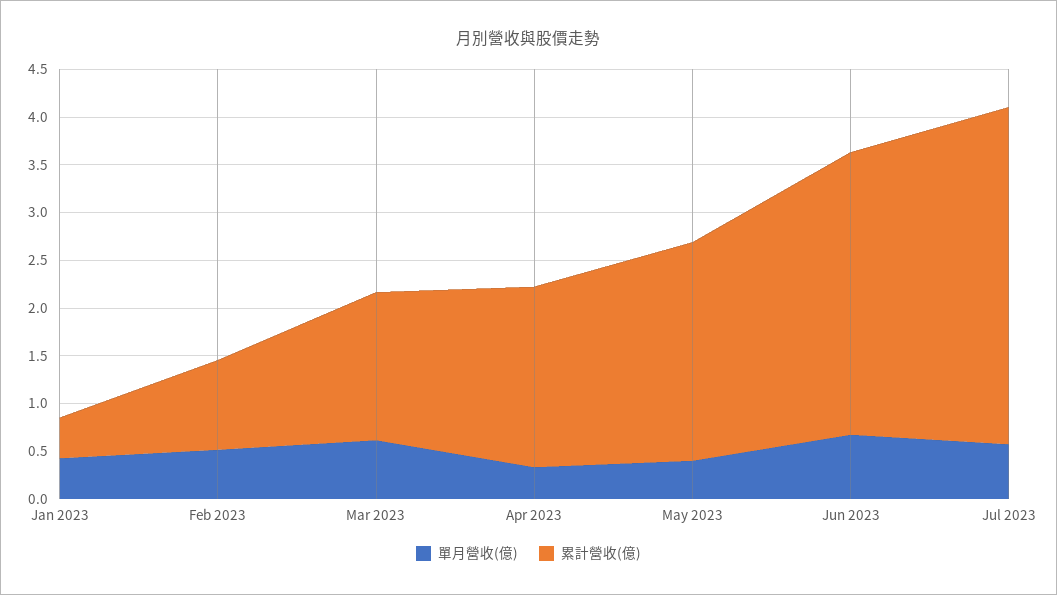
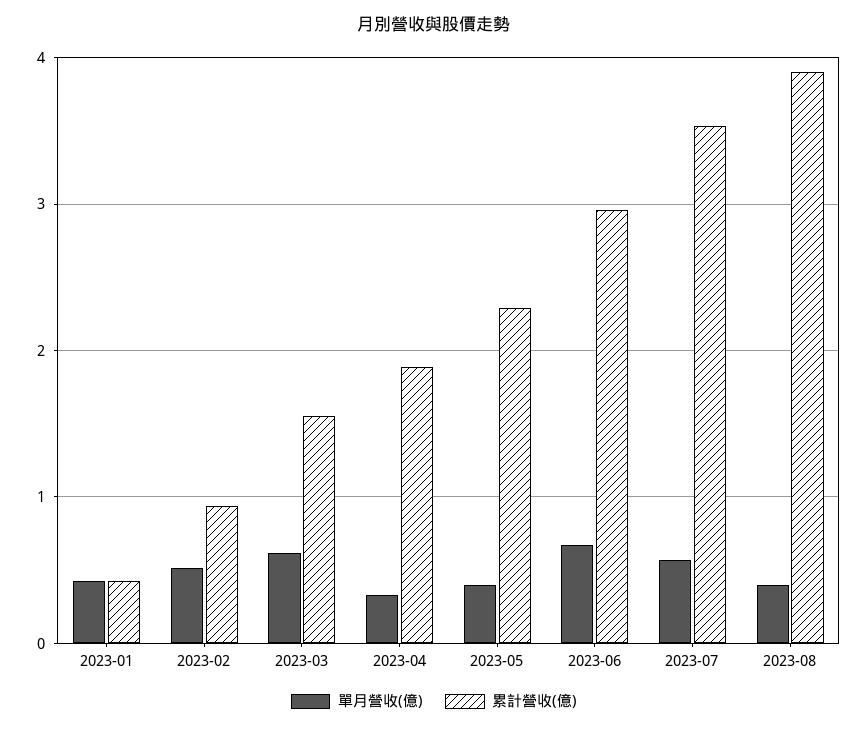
單月營收(億), 2023-08: none -> 0.4
累計營收(億), 2023-08: none -> 3.9

